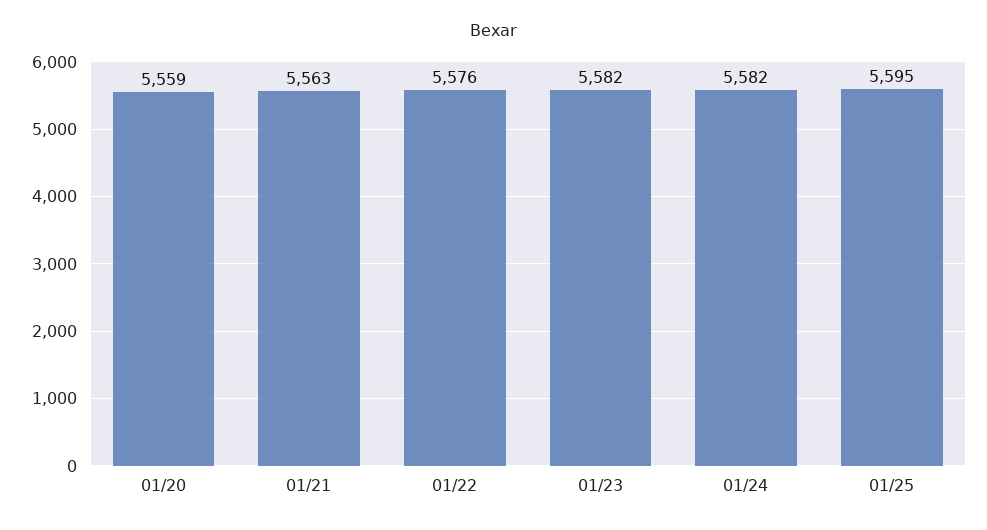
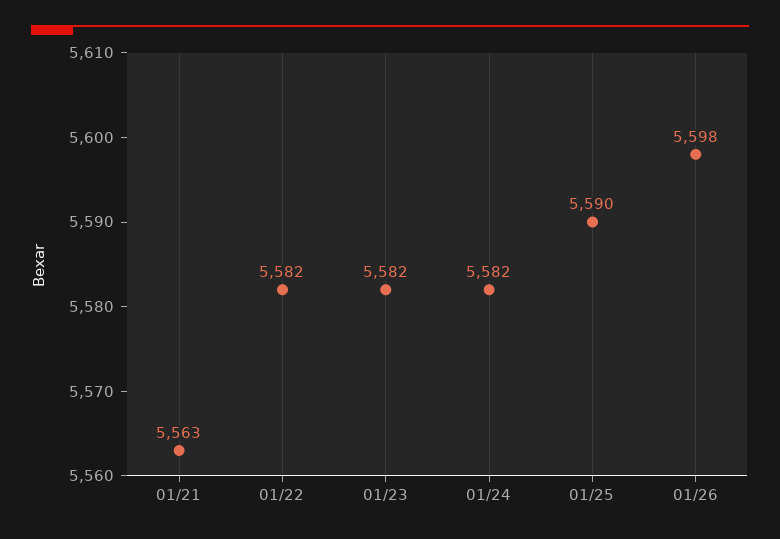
01/20: 5559 -> none
01/22: 5576 -> 5582
01/25: 5595 -> 5590
01/26: none -> 5598

